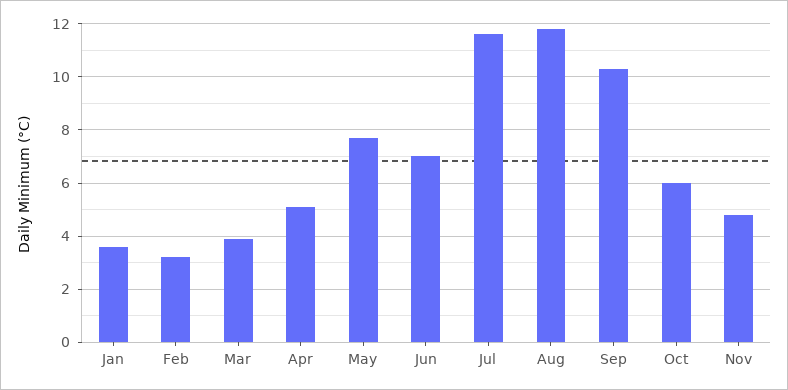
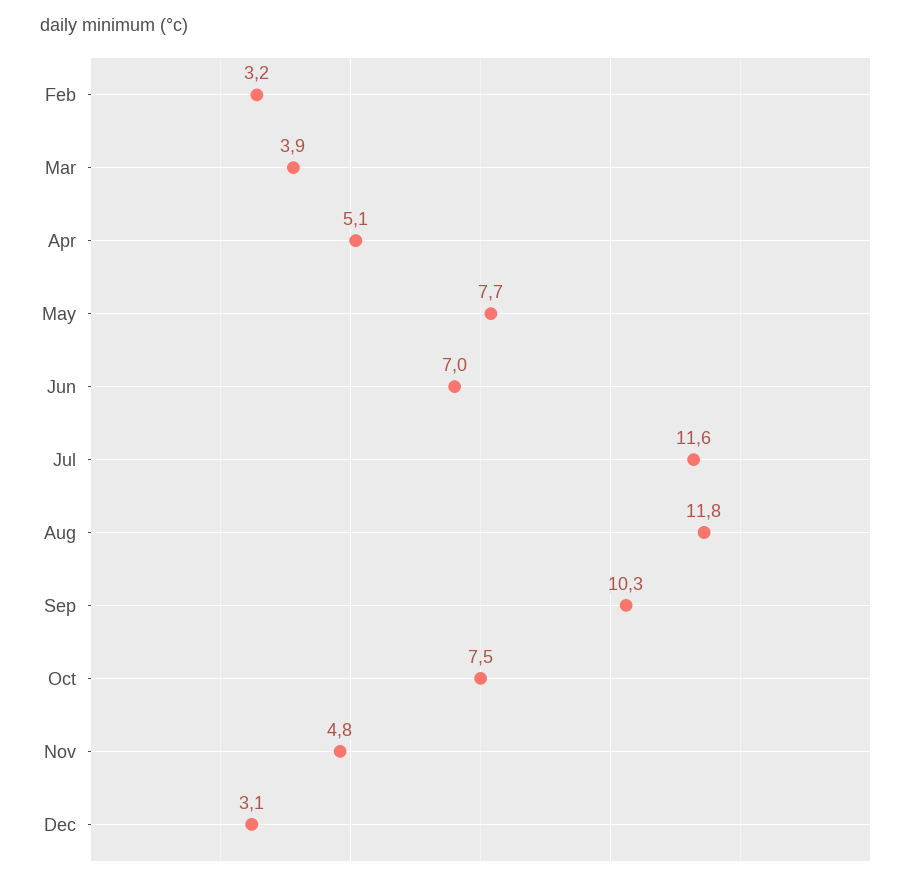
Jan: 3.5 -> none
Oct: 6 -> 7.5
Dec: none -> 3.1

